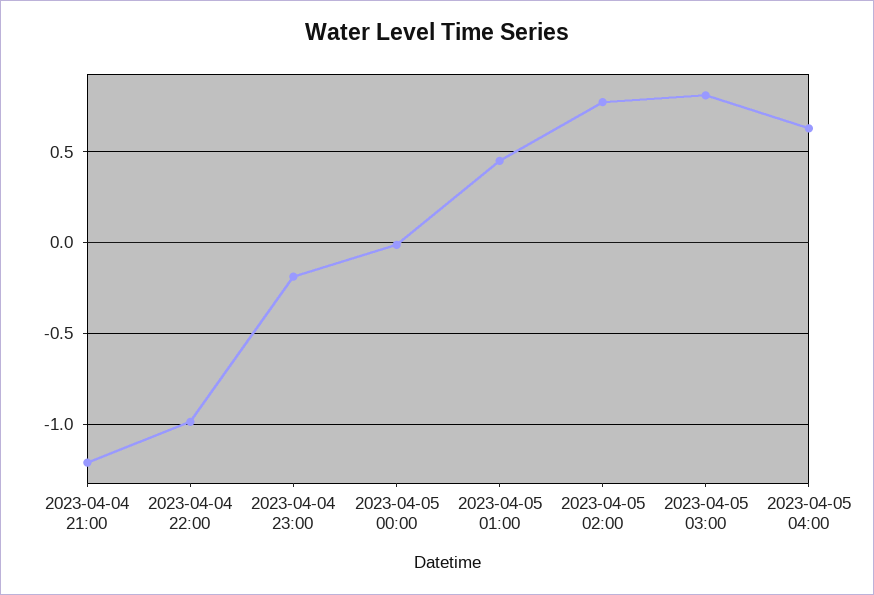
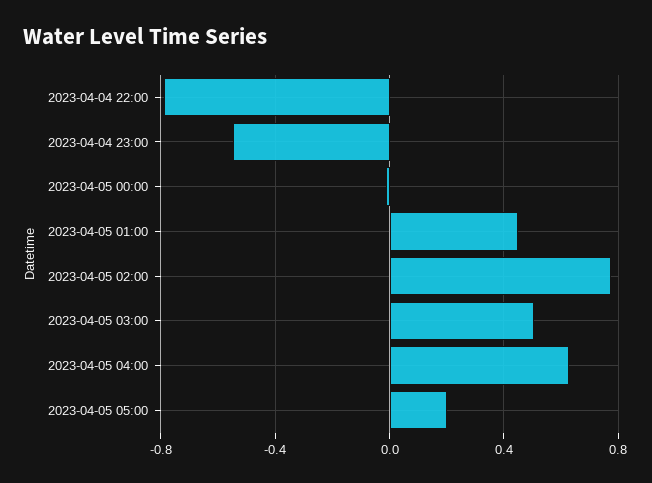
2023-04-04 21:00: -1.2 -> none
2023-04-04 22:00: -1 -> -0.8
2023-04-04 23:00: -0.2 -> -0.55
2023-04-05 03:00: 0.8 -> 0.5
2023-04-05 05:00: none -> 0.2

